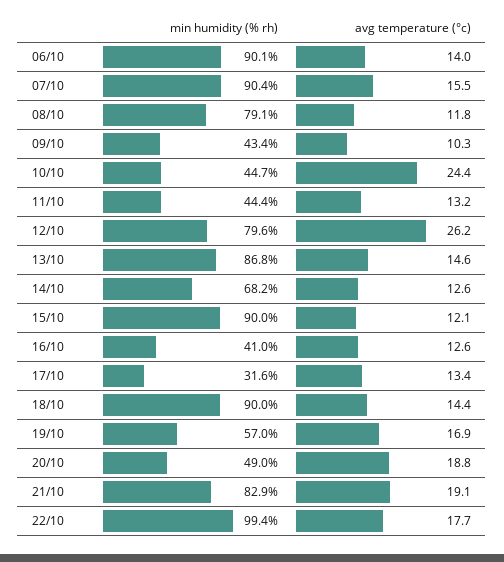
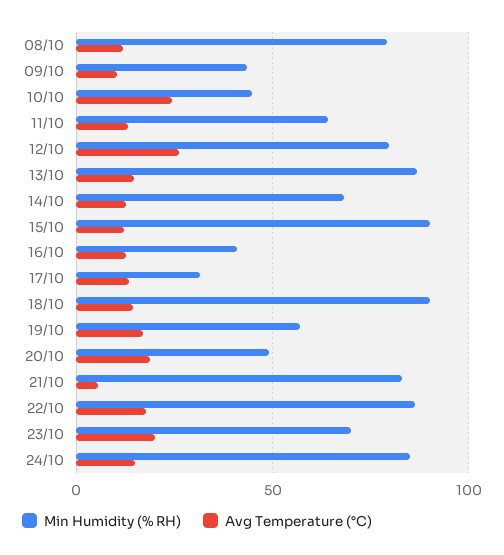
min humidity (% rh), 06/10: 90.1 -> none
avg temperature (°c), 06/10: 14 -> none
min humidity (% rh), 07/10: 90.4 -> none
avg temperature (°c), 07/10: 15.5 -> none
min humidity (% rh), 11/10: 44.4 -> 65
avg temperature (°c), 21/10: 19.1 -> 5
min humidity (% rh), 22/10: 99.4 -> 85
min humidity (% rh), 23/10: none -> 70
avg temperature (°c), 23/10: none -> 20
min humidity (% rh), 24/10: none -> 85
avg temperature (°c), 24/10: none -> 15

